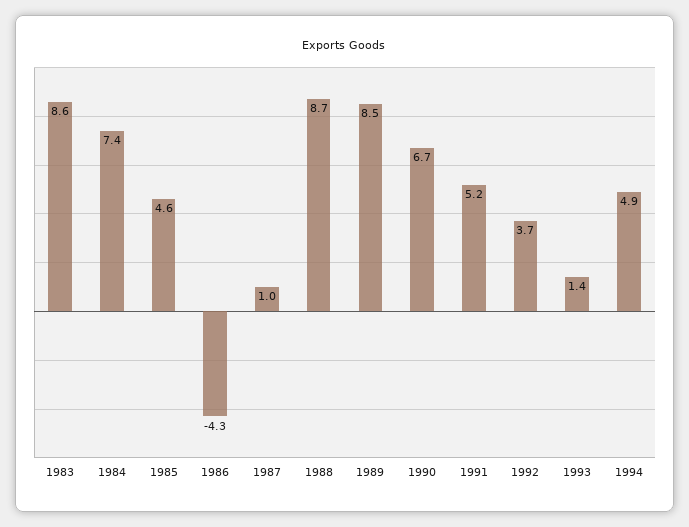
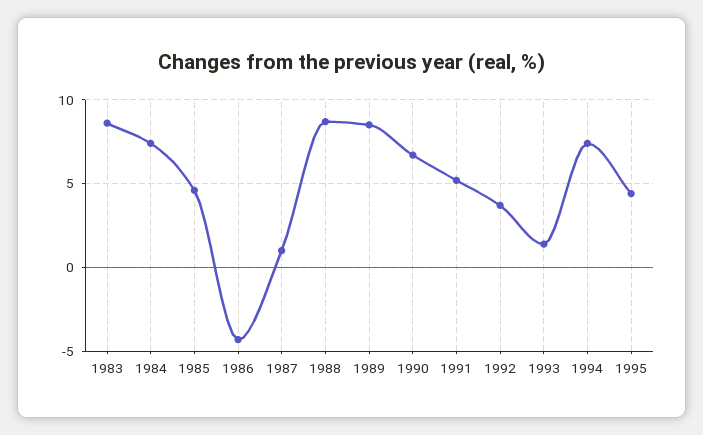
1994: 4.9 -> 7.5
1995: none -> 4.5

